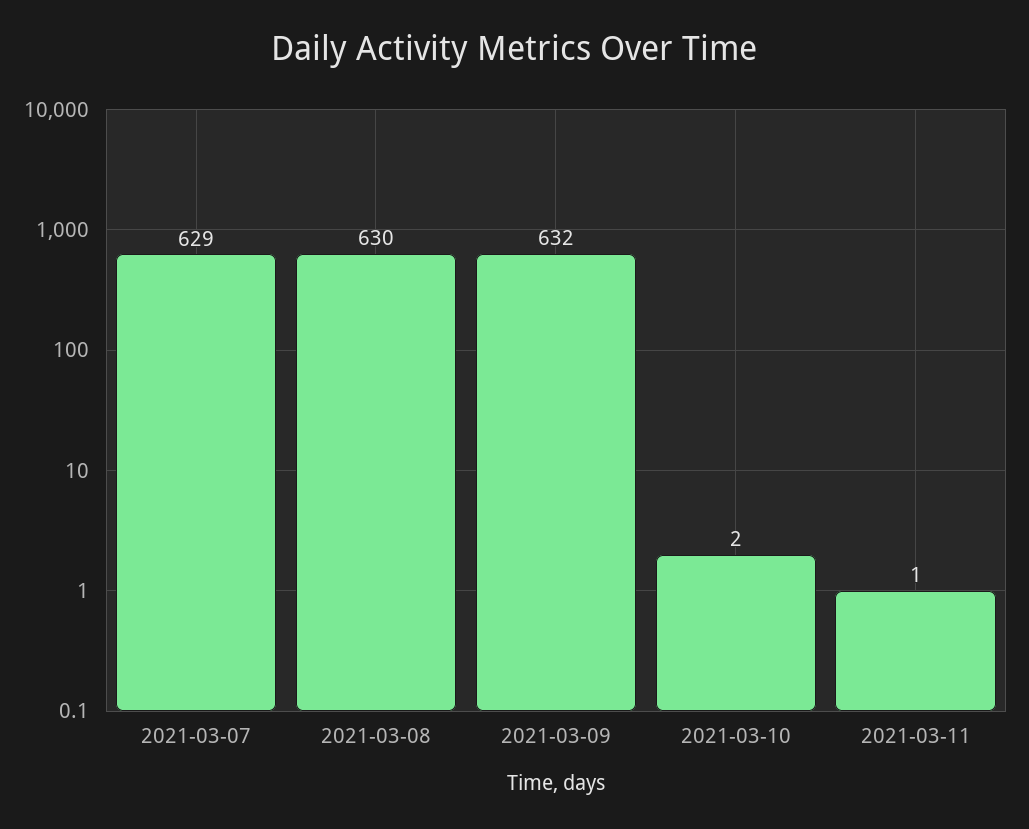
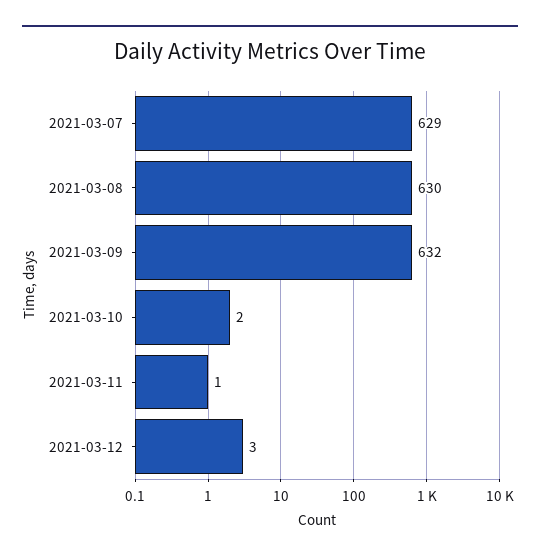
2021-03-12: none -> 3

